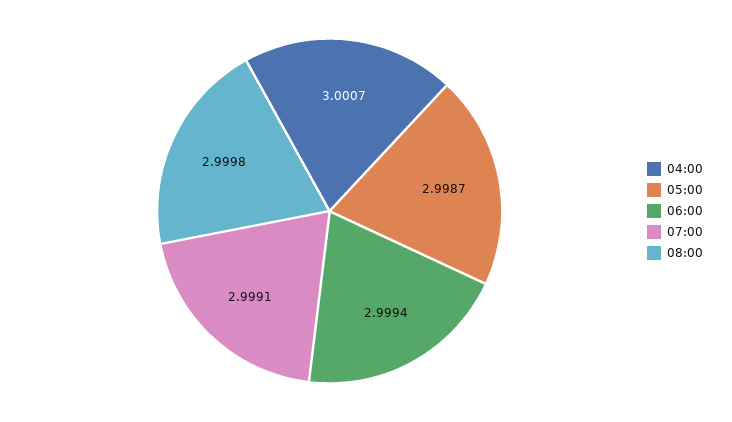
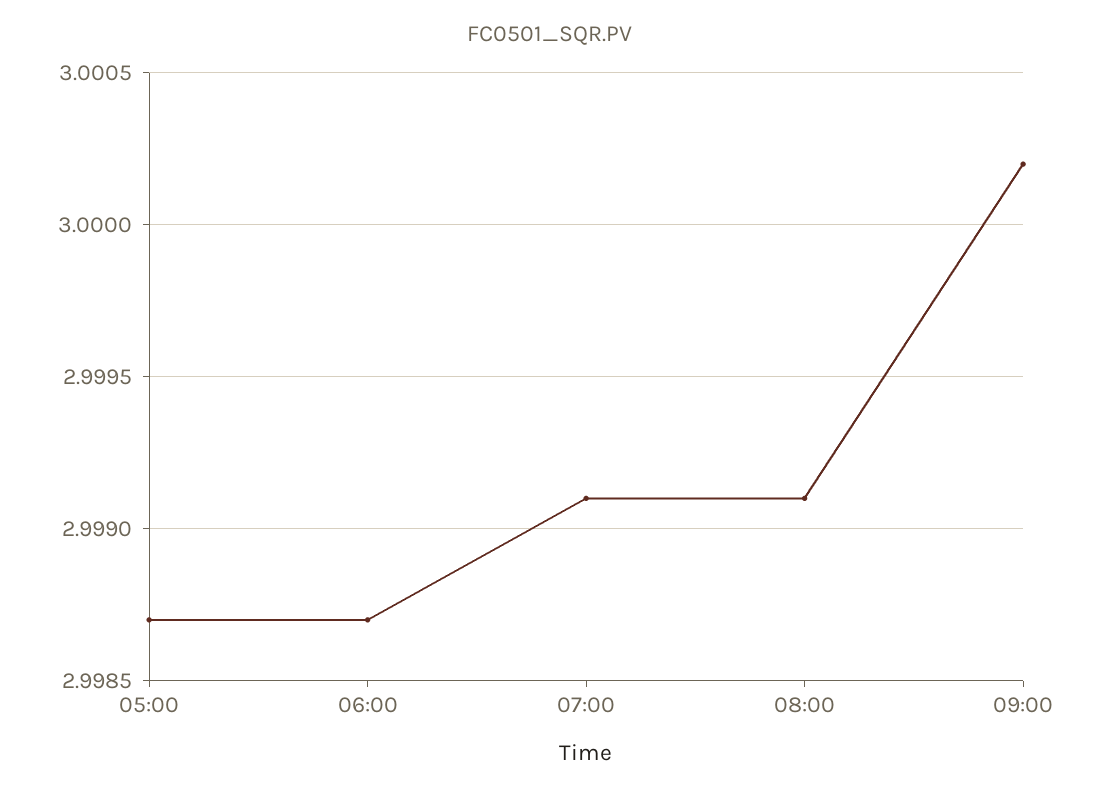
04:00: 3.0007 -> none
06:00: 2.9994 -> 2.9987
08:00: 2.9998 -> 2.9991
09:00: none -> 3.0002

